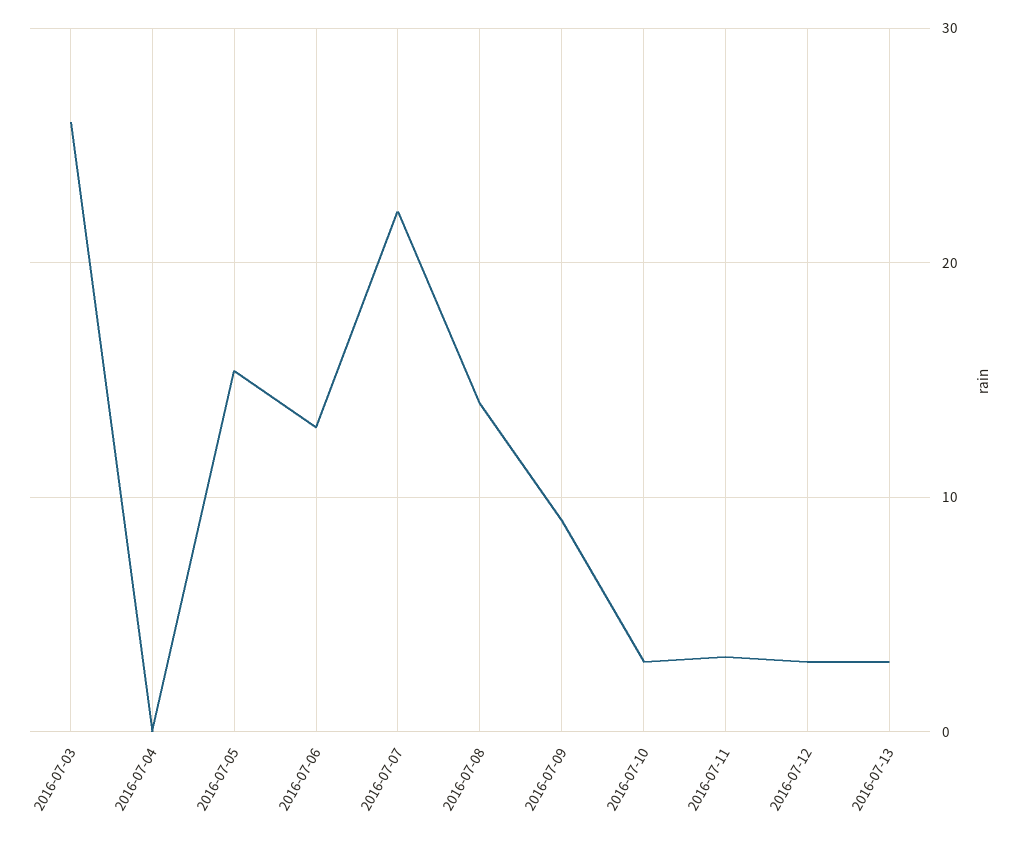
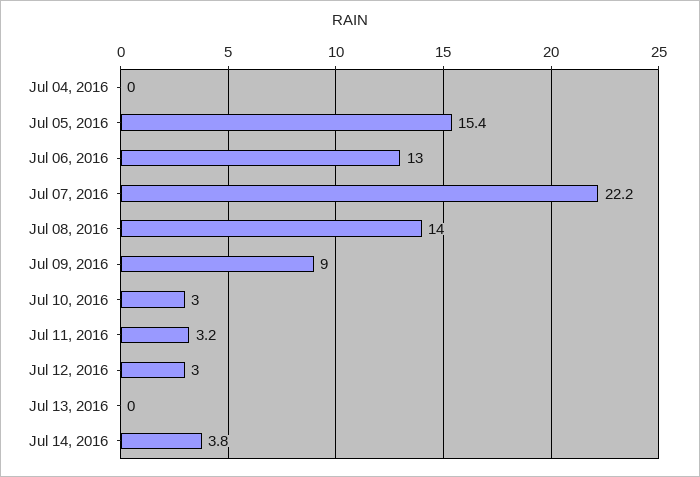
2016-07-03: 26 -> none
2016-07-13: 3 -> 0
Jul 14, 2016: none -> 3.8

